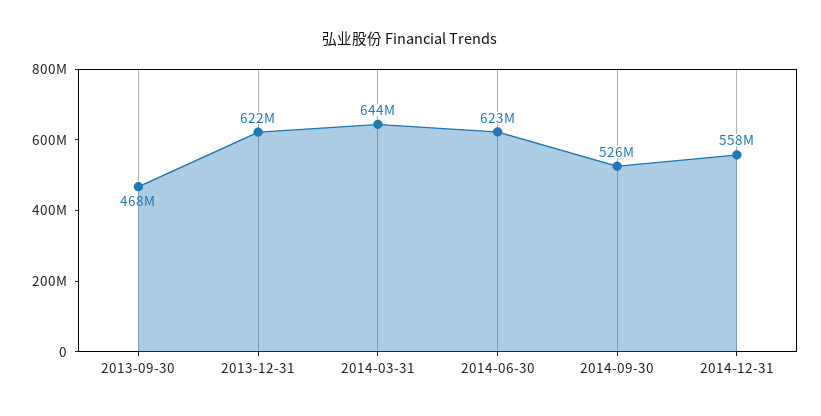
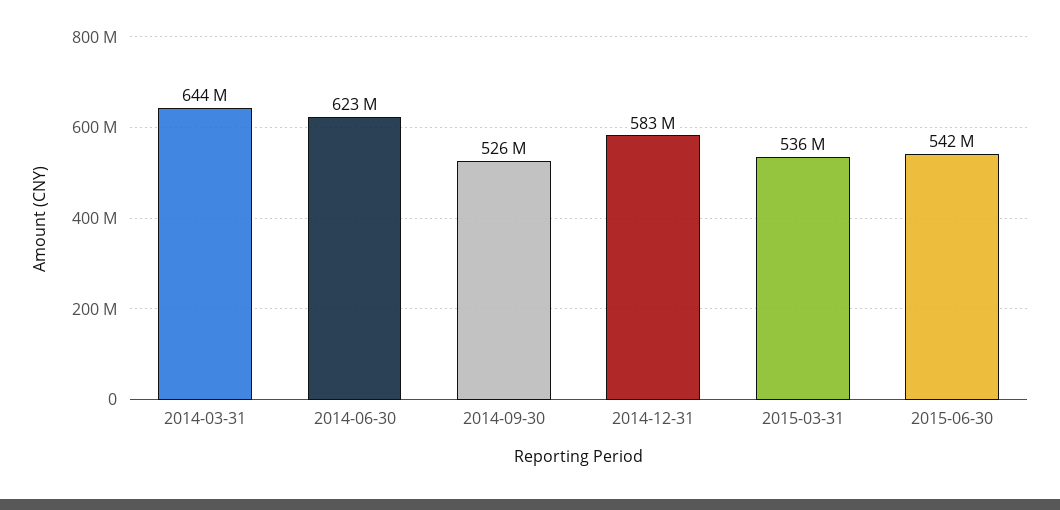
2013-09-30: 468000000 -> none
2013-12-31: 622000000 -> none
2014-12-31: 558000000 -> 583000000
2015-03-31: none -> 536000000
2015-06-30: none -> 542000000

